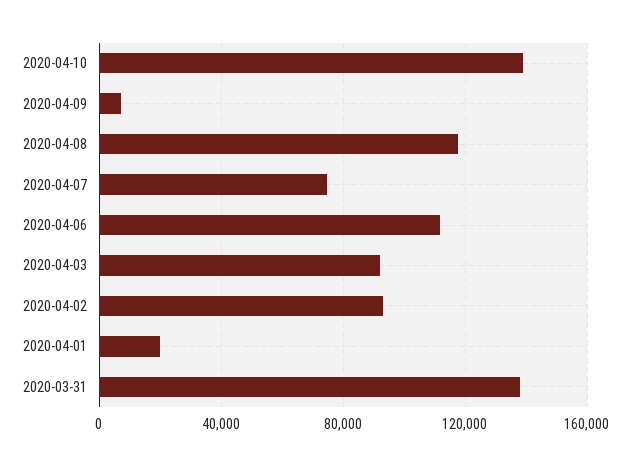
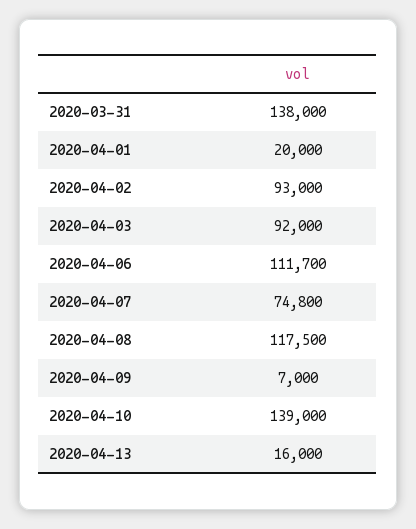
2020-04-13: none -> 16000

